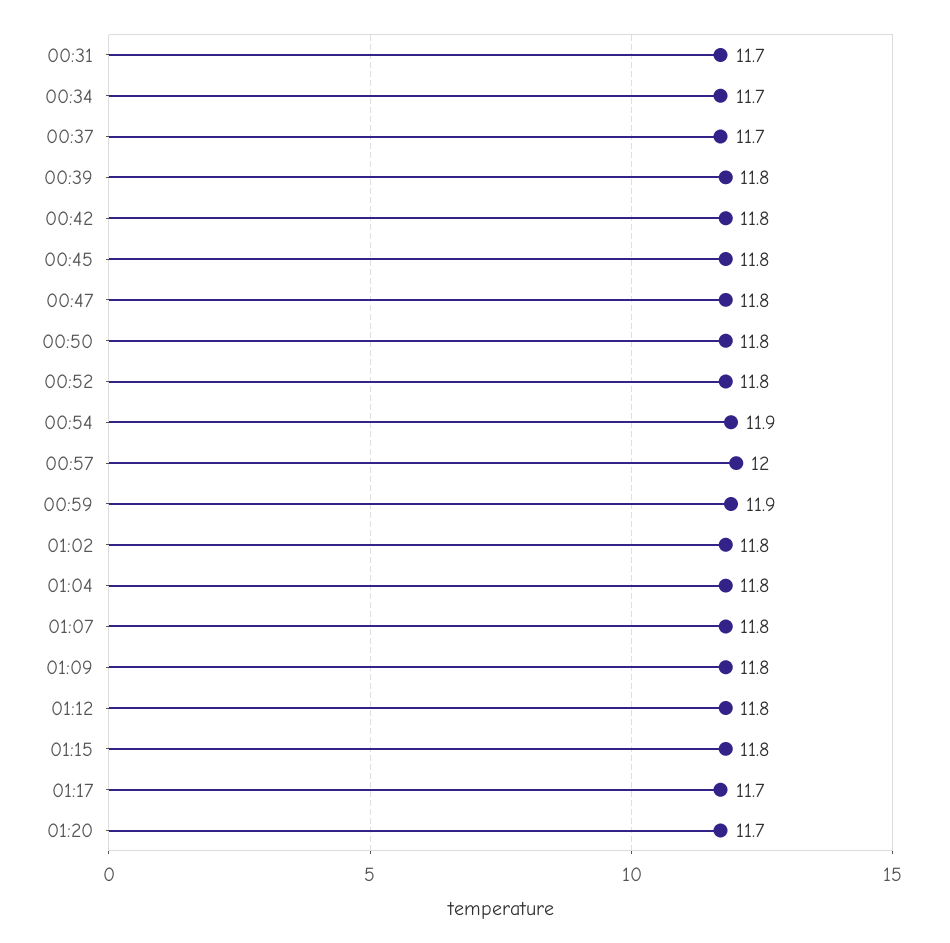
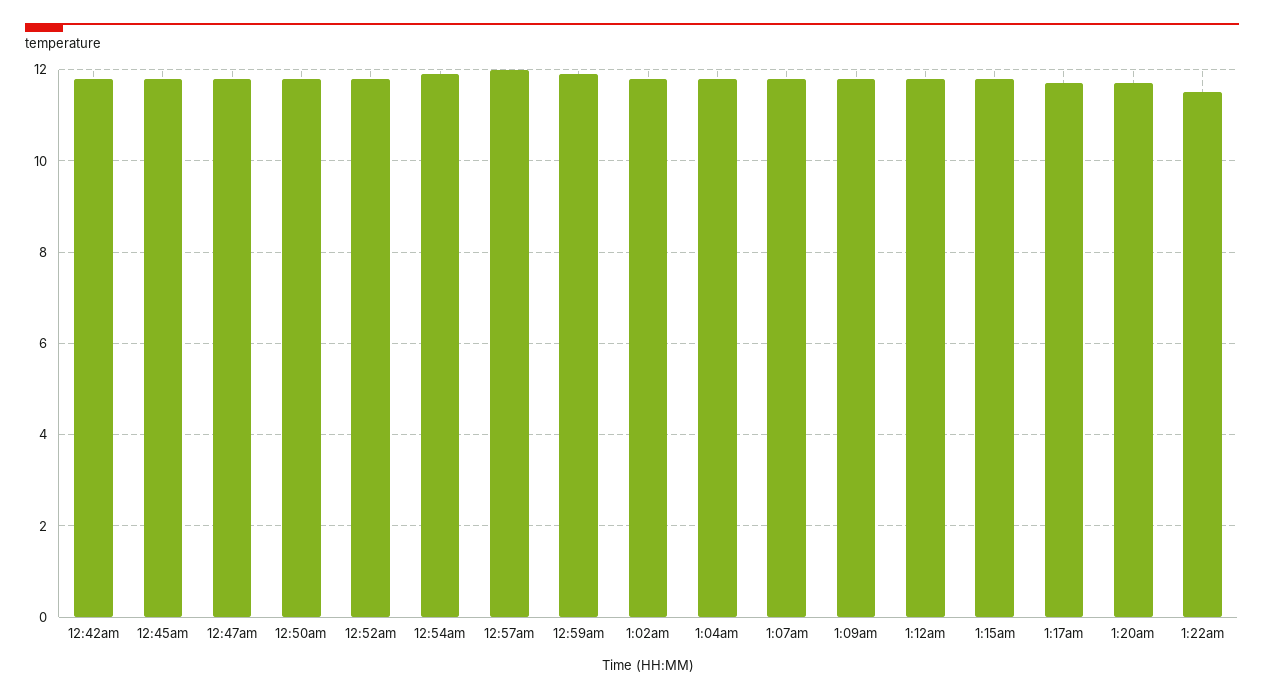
00:31: 11.7 -> none
00:34: 11.7 -> none
00:37: 11.7 -> none
00:39: 11.8 -> none
1:22am: none -> 11.5

